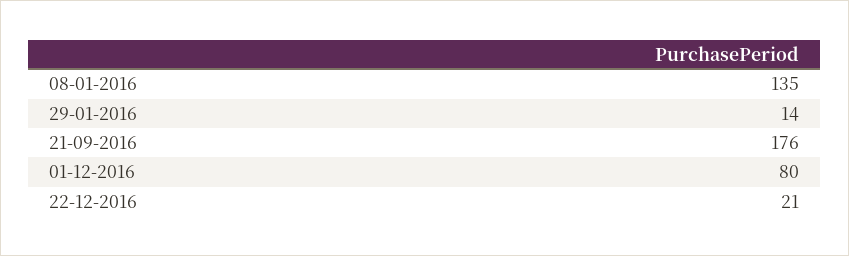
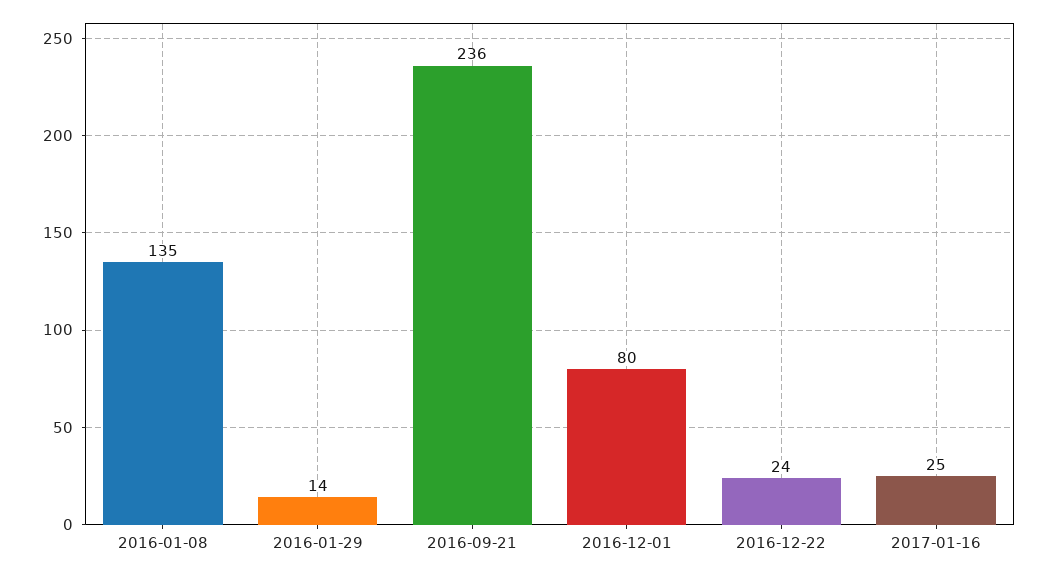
21-09-2016: 176 -> 236
22-12-2016: 21 -> 24
2017-01-16: none -> 25

